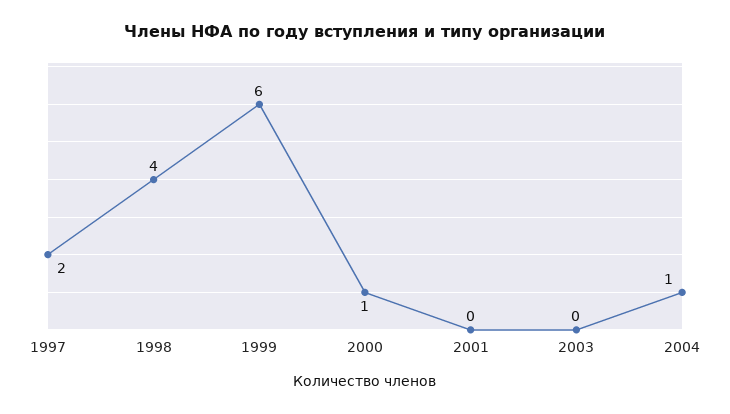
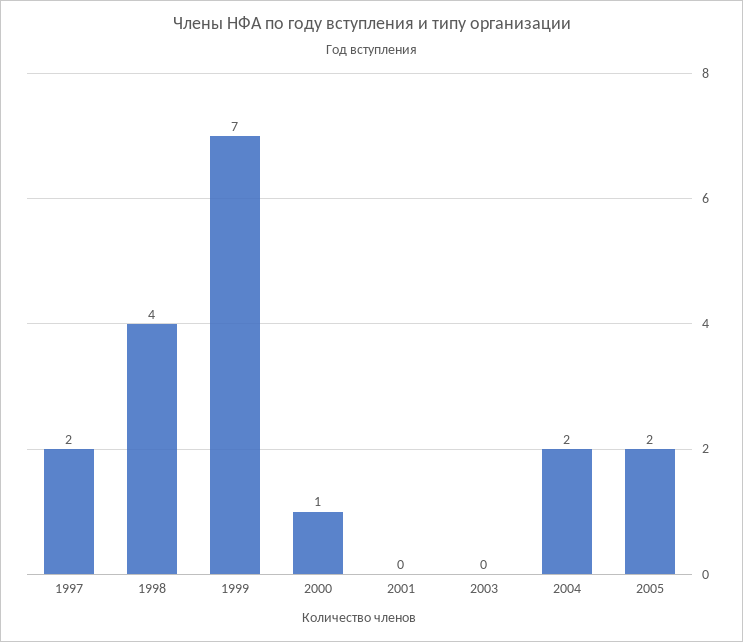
1999: 6 -> 7
2004: 1 -> 2
2005: none -> 2

